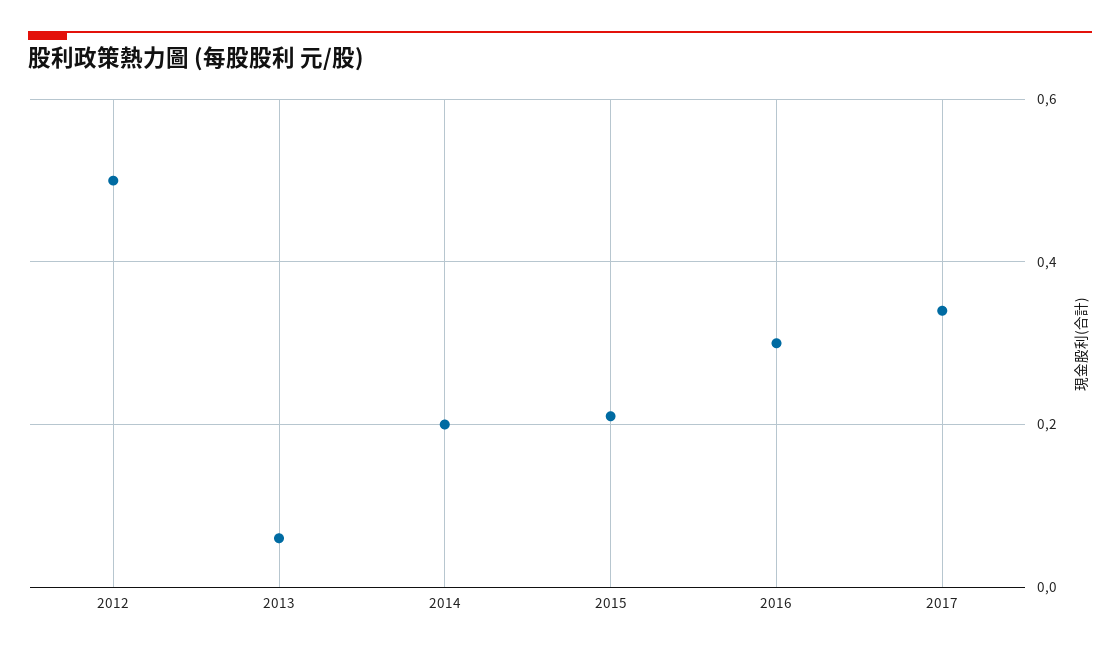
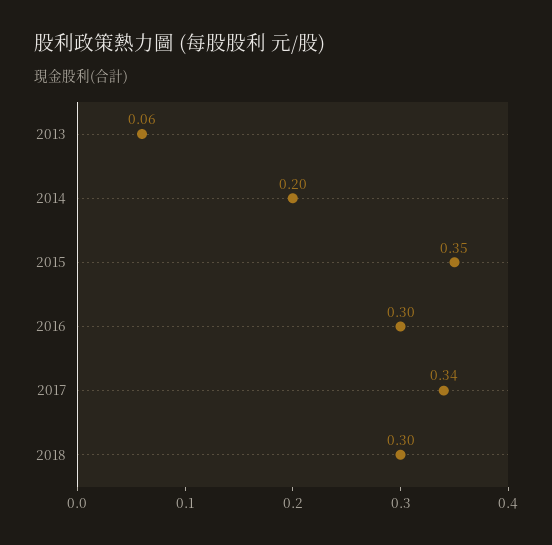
2012: 0.5 -> none
2015: 0.2 -> 0.35
2018: none -> 0.3

